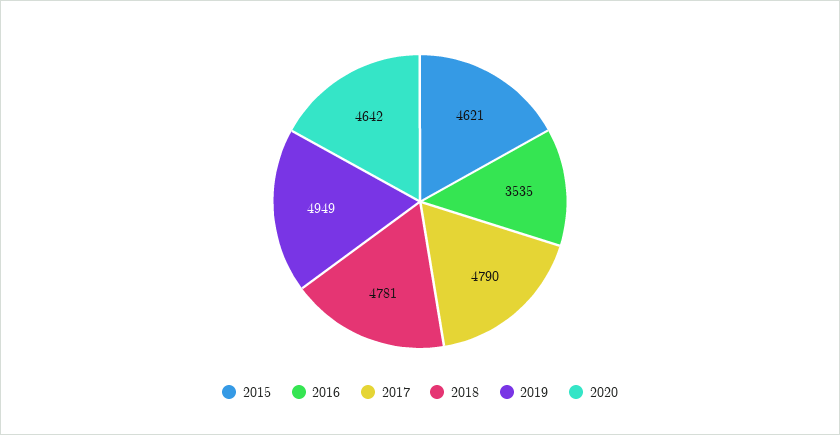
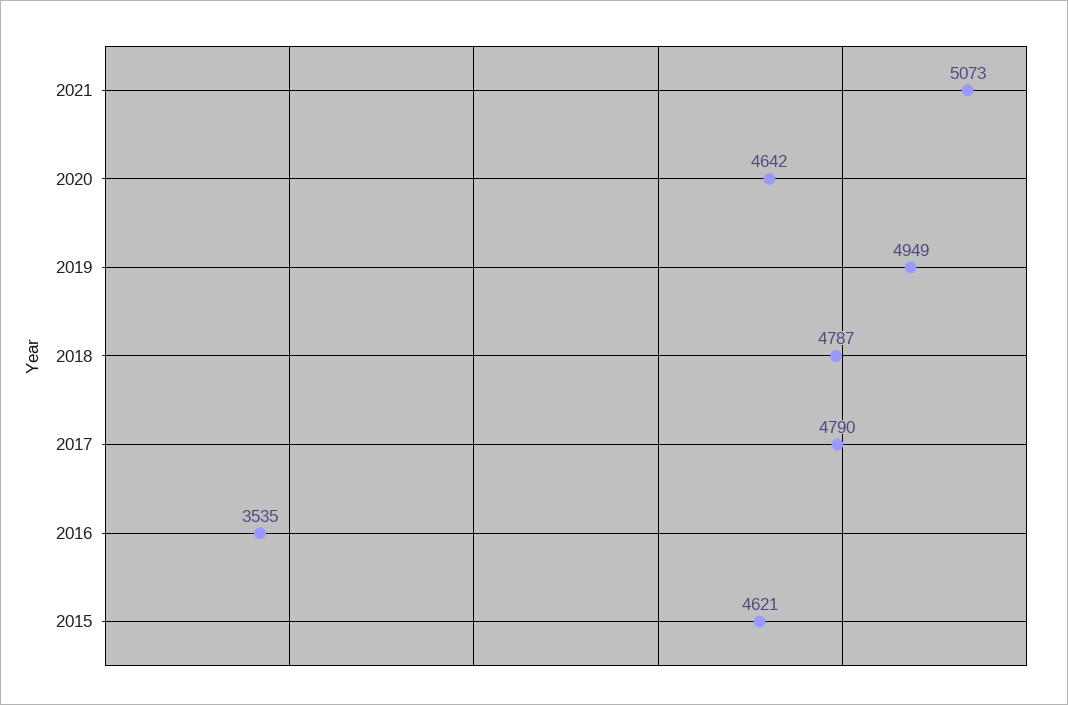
2018: 4781 -> 4787
2021: none -> 5073

